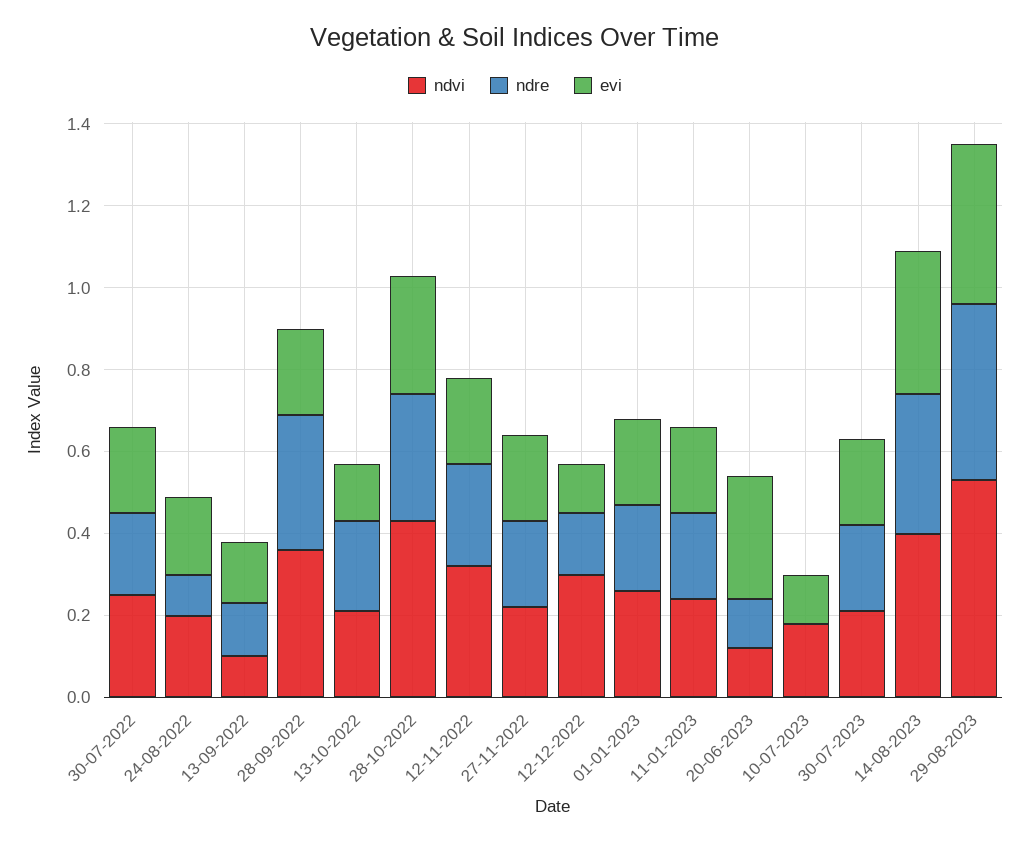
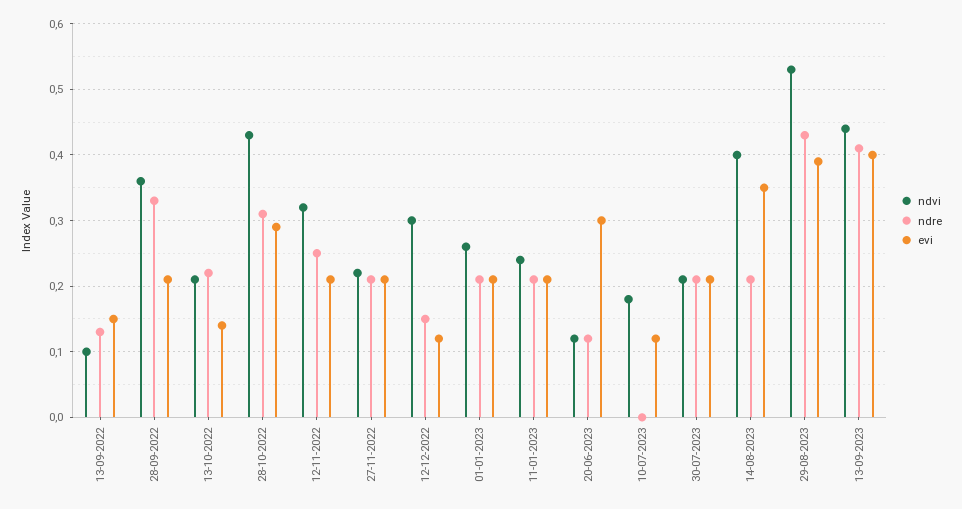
ndvi, 30-07-2022: 0.25 -> none
ndre, 30-07-2022: 0.2 -> none
evi, 30-07-2022: 0.2 -> none
ndvi, 24-08-2022: 0.2 -> none
ndre, 24-08-2022: 0.1 -> none
evi, 24-08-2022: 0.2 -> none
ndre, 14-08-2023: 0.35 -> 0.21
ndvi, 13-09-2023: none -> 0.44
ndre, 13-09-2023: none -> 0.41
evi, 13-09-2023: none -> 0.4

